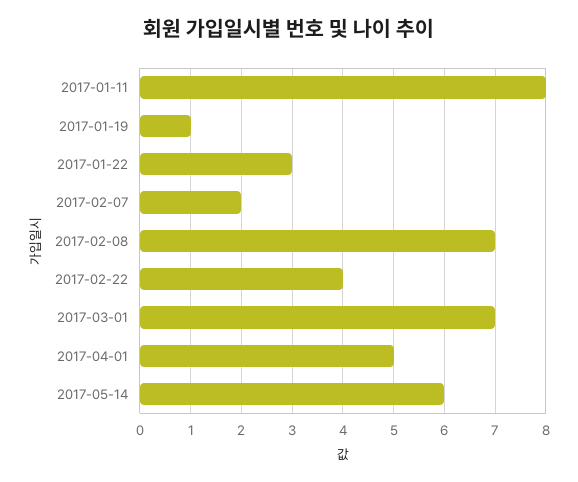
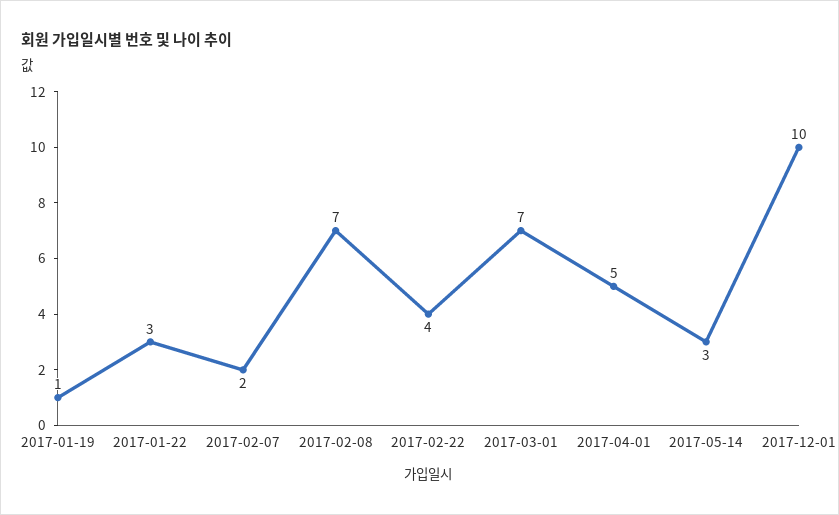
2017-01-11: 8 -> none
2017-05-14: 6 -> 3
2017-12-01: none -> 10

